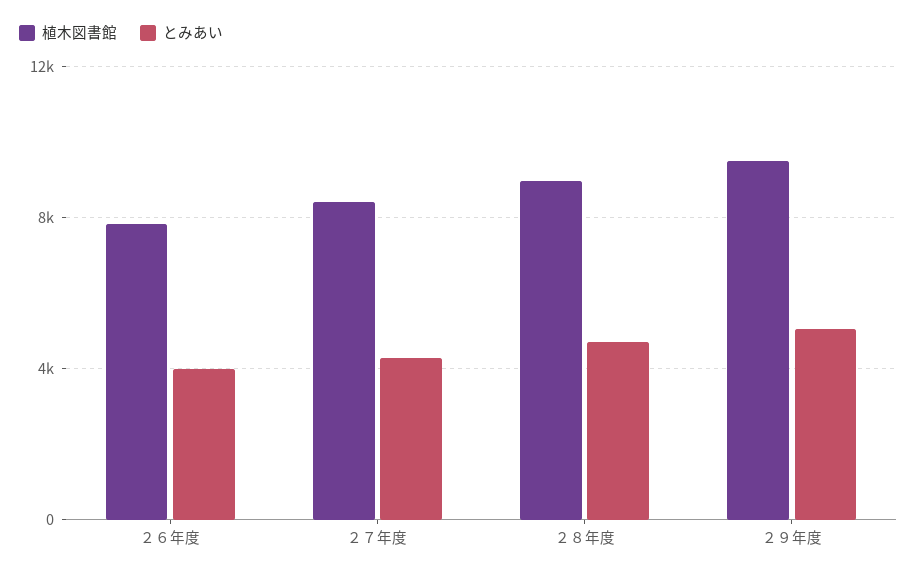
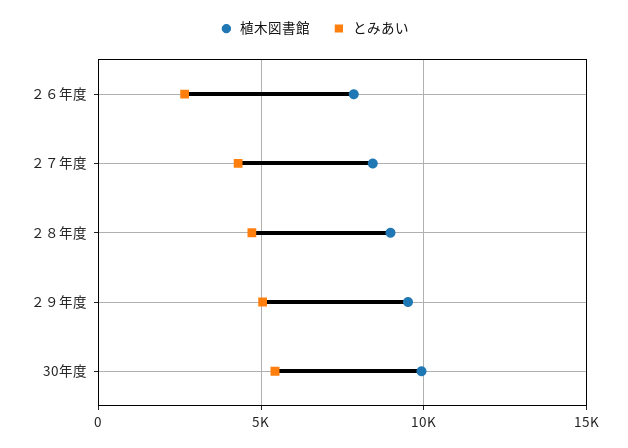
とみあい, ２６年度: 4000 -> 2500
植木図書館, 30年度: none -> 10000
とみあい, 30年度: none -> 5500

